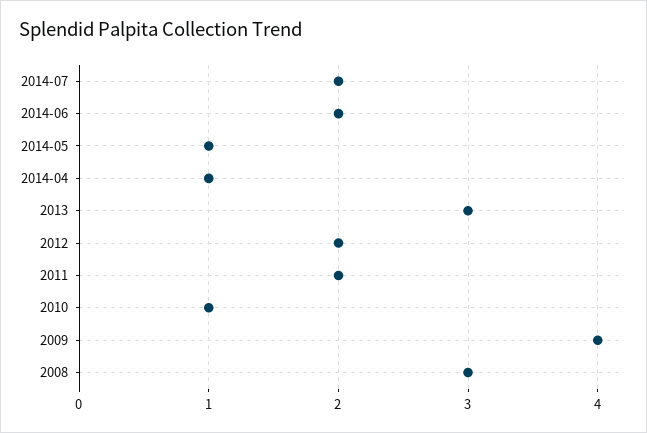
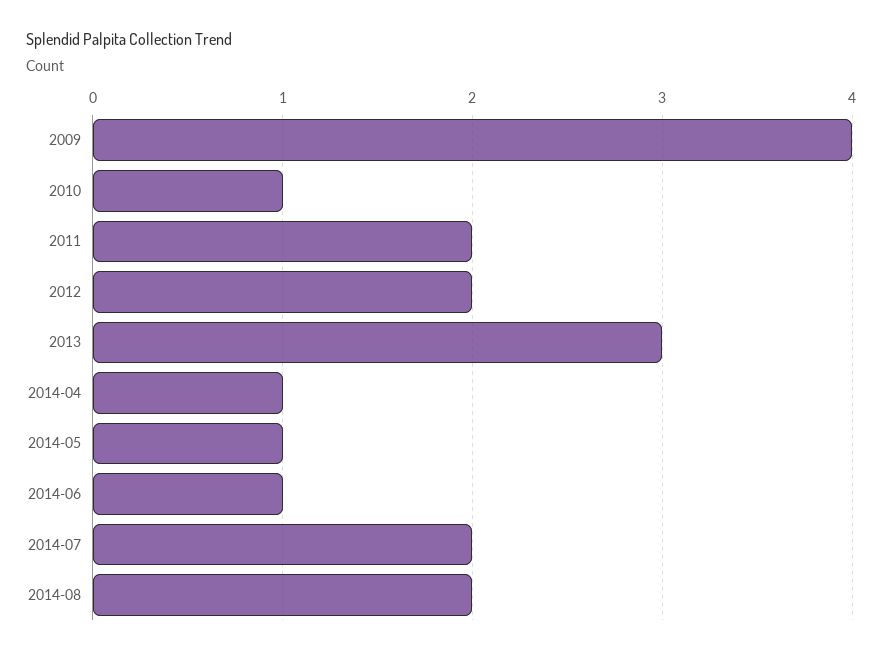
2014-06: 2 -> 1
2008: 3 -> none
2014-08: none -> 2

